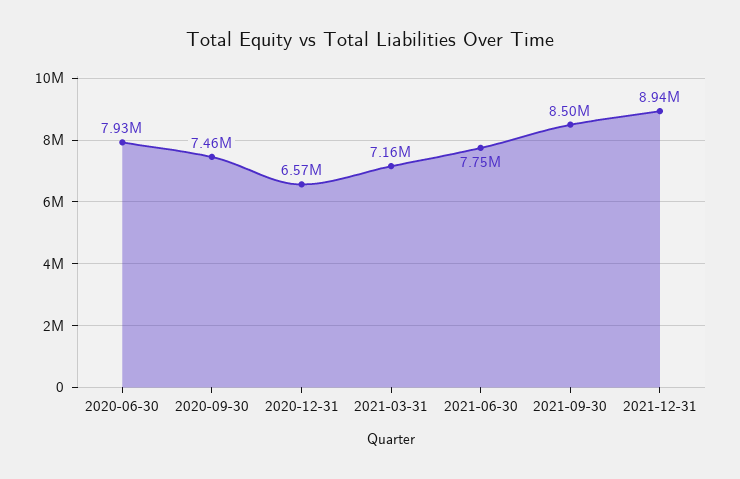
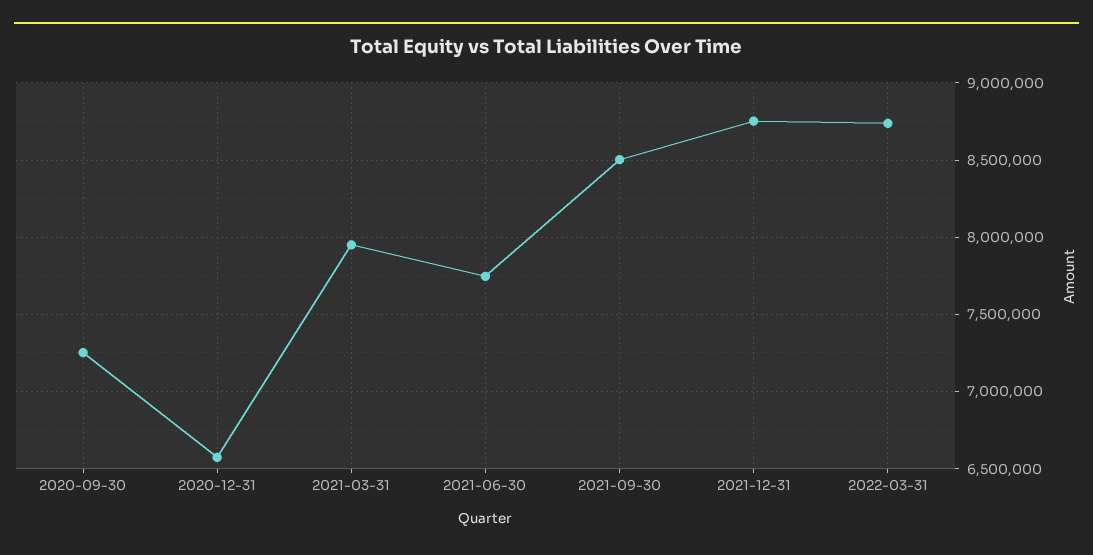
2020-06-30: 7930000 -> none
2020-09-30: 7460000 -> 7250000
2021-03-31: 7160000 -> 7950000
2021-12-31: 8940000 -> 8750000
2022-03-31: none -> 8750000

